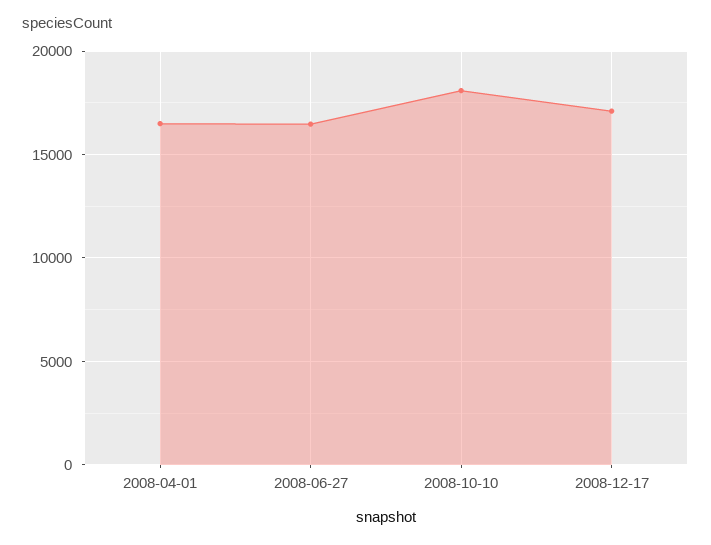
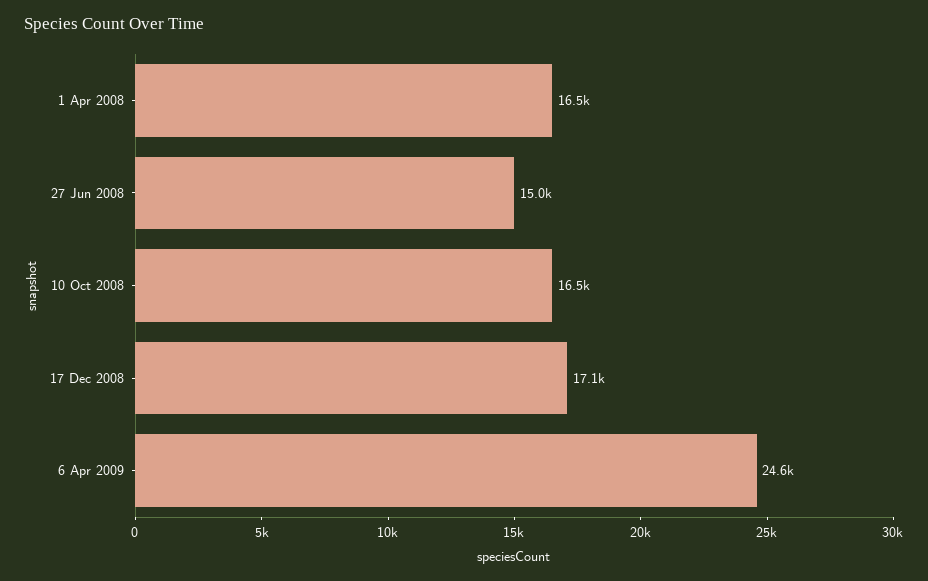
2008-06-27: 16500 -> 15000
2008-10-10: 18000 -> 16500
6 Apr 2009: none -> 24600

